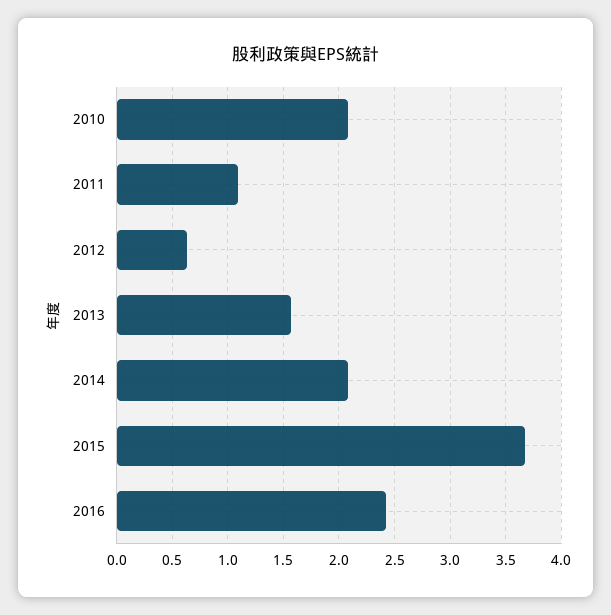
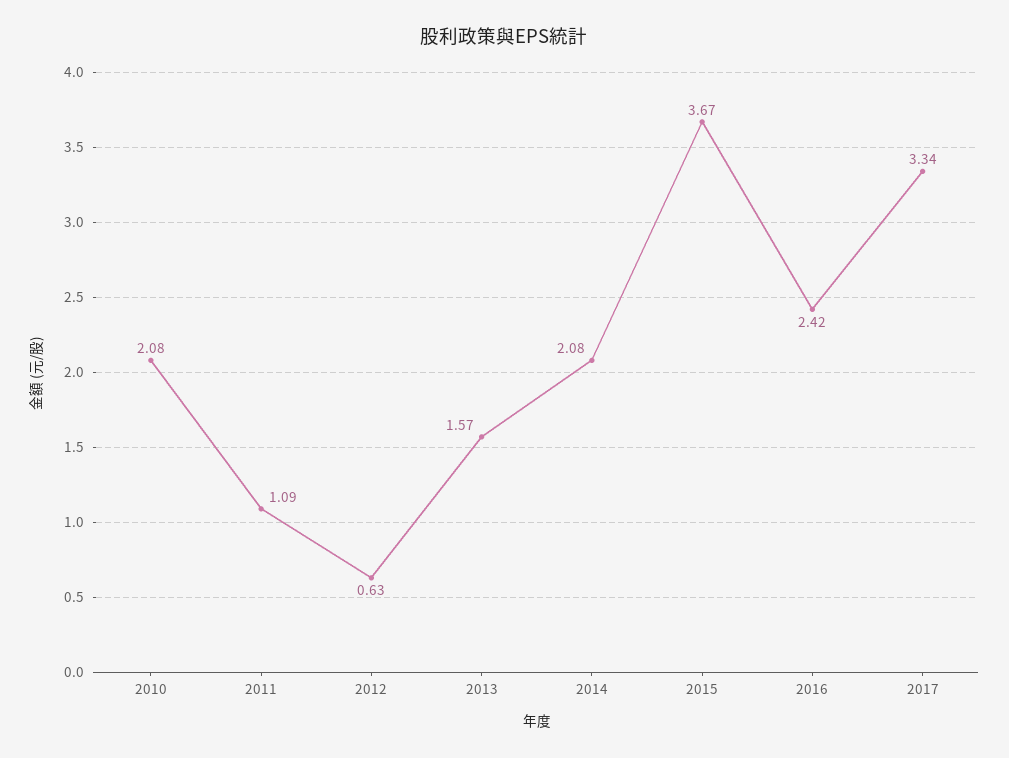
2017: none -> 3.34

